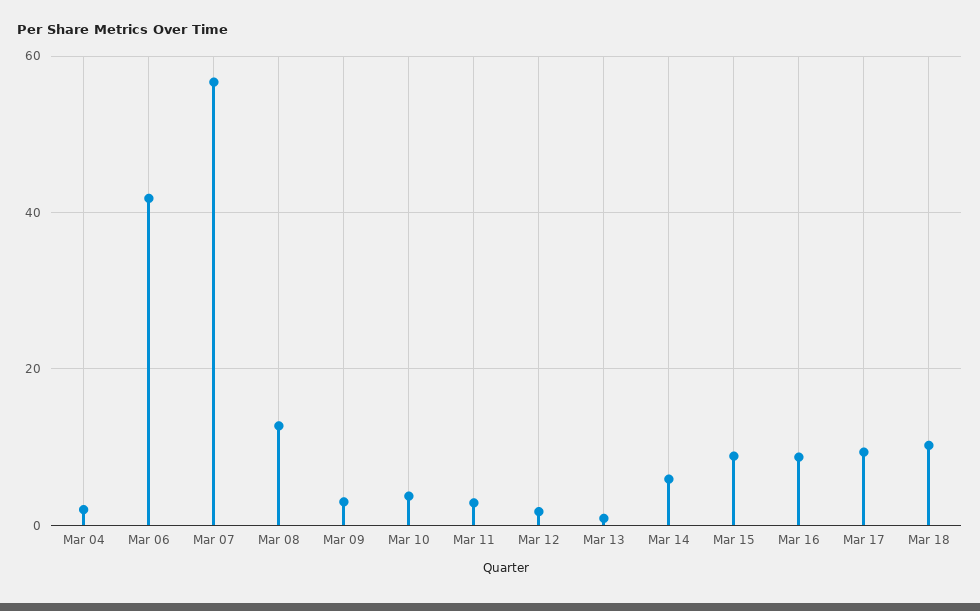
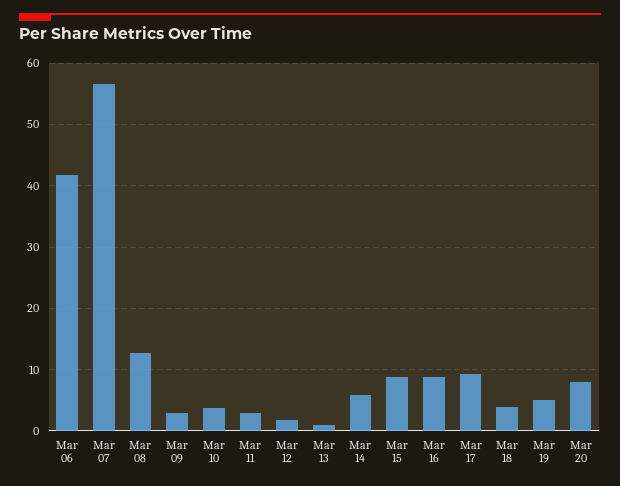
Mar 04: 2 -> none
Mar 18: 10 -> 4
Mar 19: none -> 5
Mar 20: none -> 8

